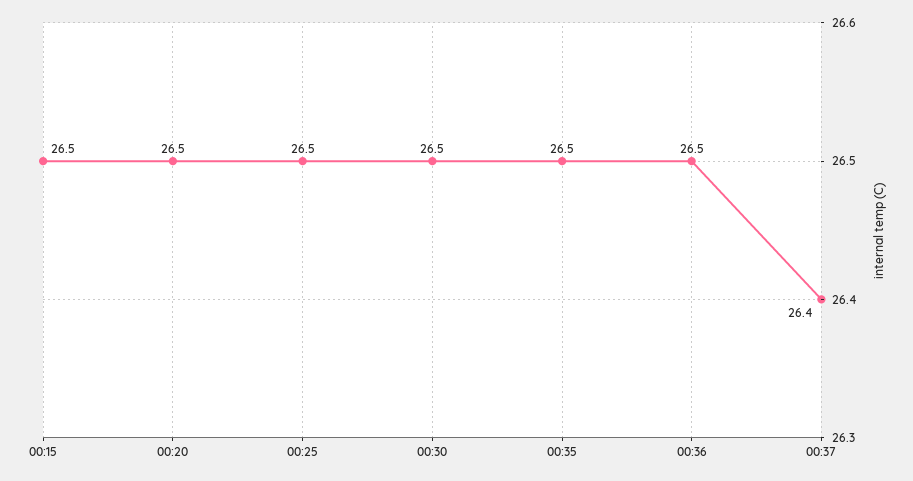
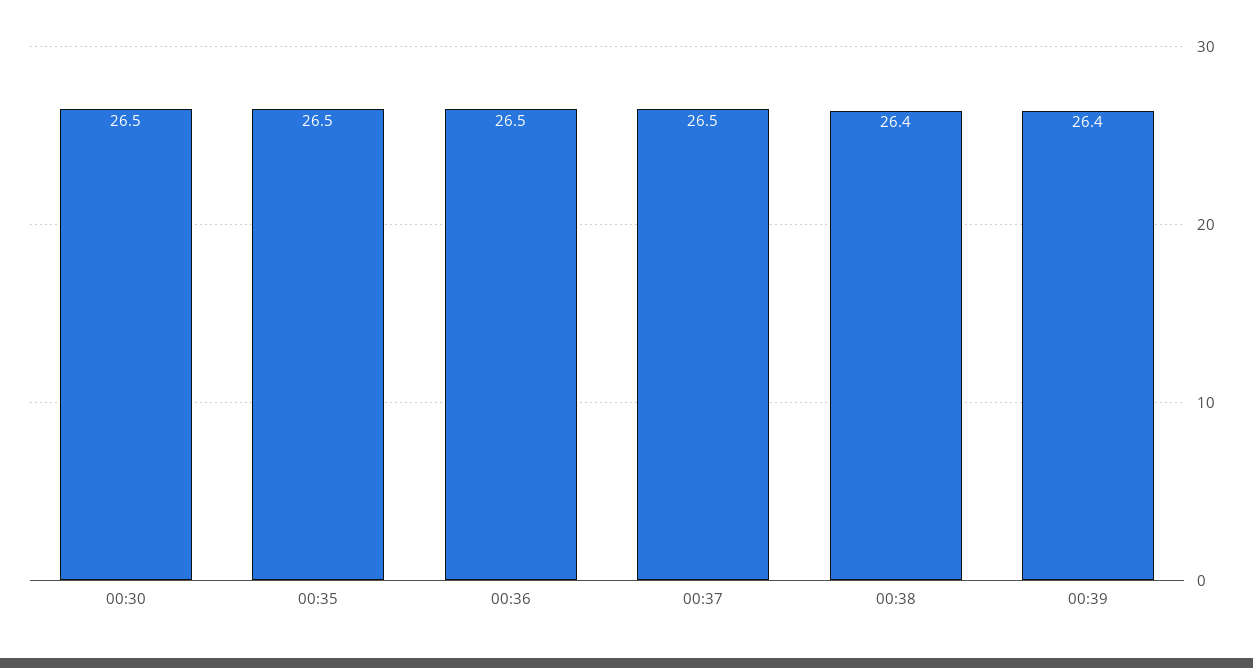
00:15: 26.5 -> none
00:20: 26.5 -> none
00:25: 26.5 -> none
00:37: 26.4 -> 26.5
00:38: none -> 26.4
00:39: none -> 26.4

